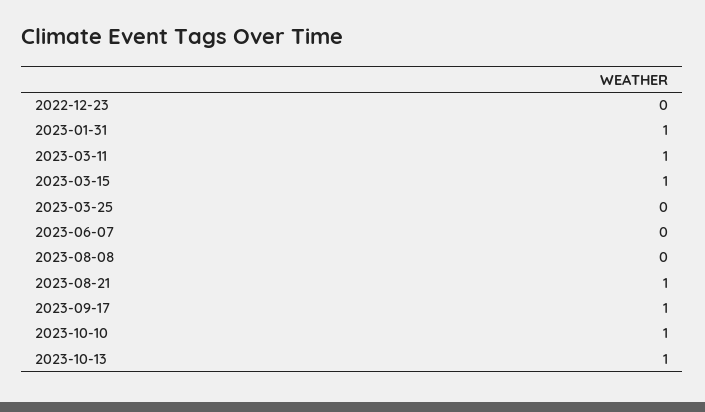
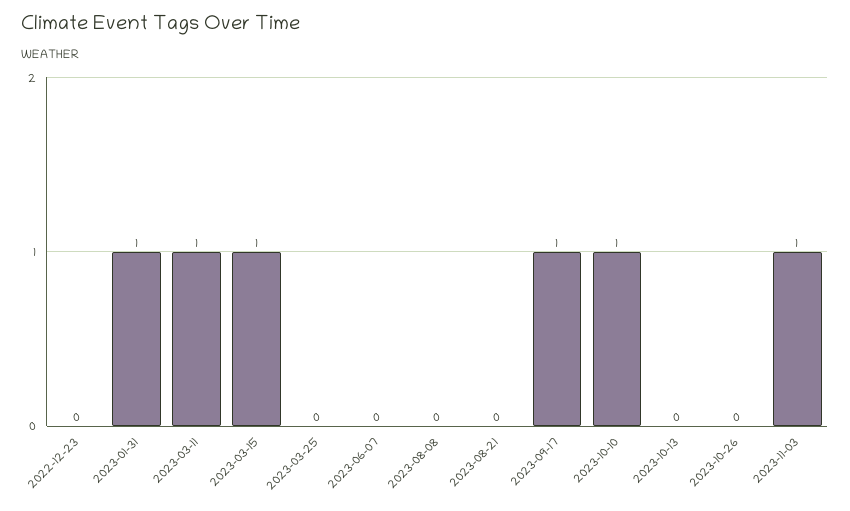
2023-08-21: 1 -> 0
2023-10-13: 1 -> 0
2023-10-26: none -> 0
2023-11-03: none -> 1

